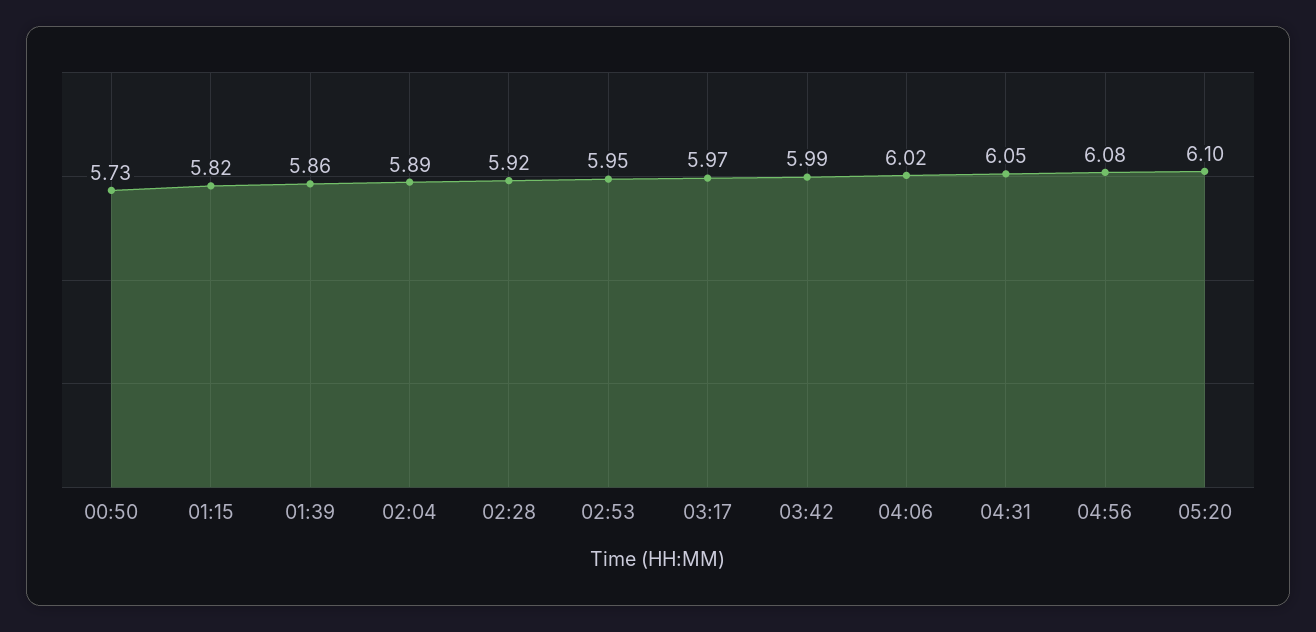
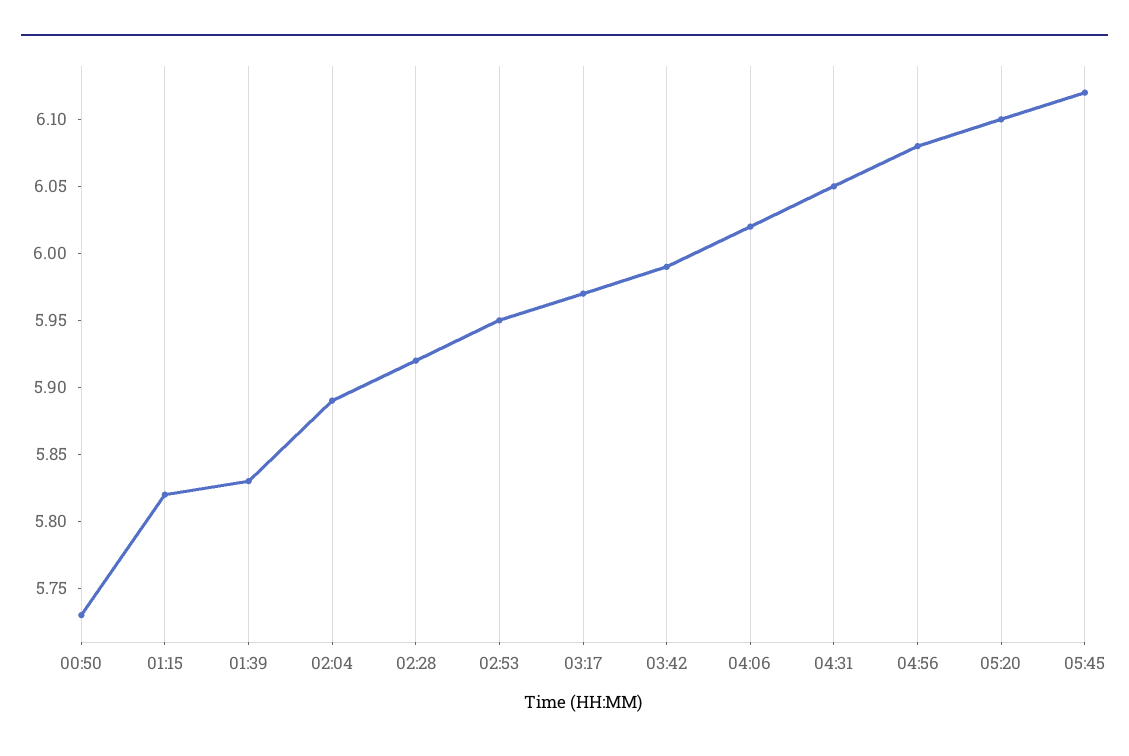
01:39: 5.86 -> 5.83
05:45: none -> 6.12

